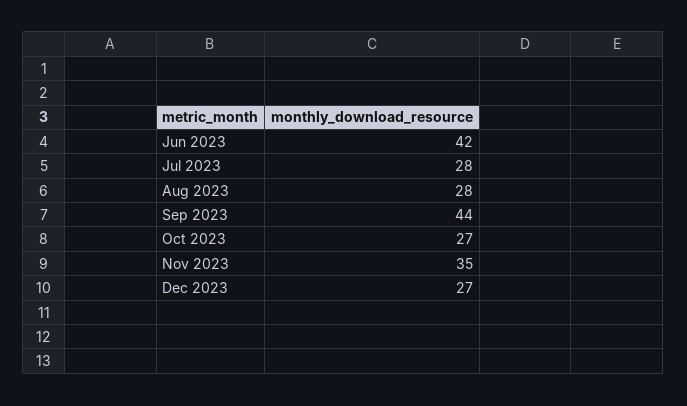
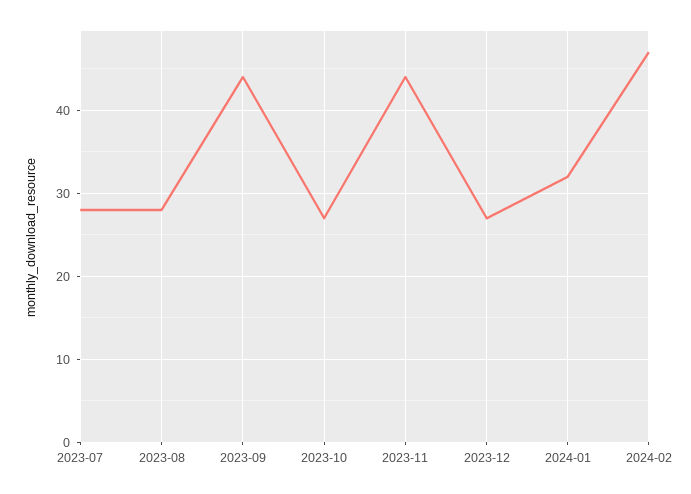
Jun 2023: 42 -> none
Nov 2023: 35 -> 44
2024-01: none -> 32
2024-02: none -> 47

